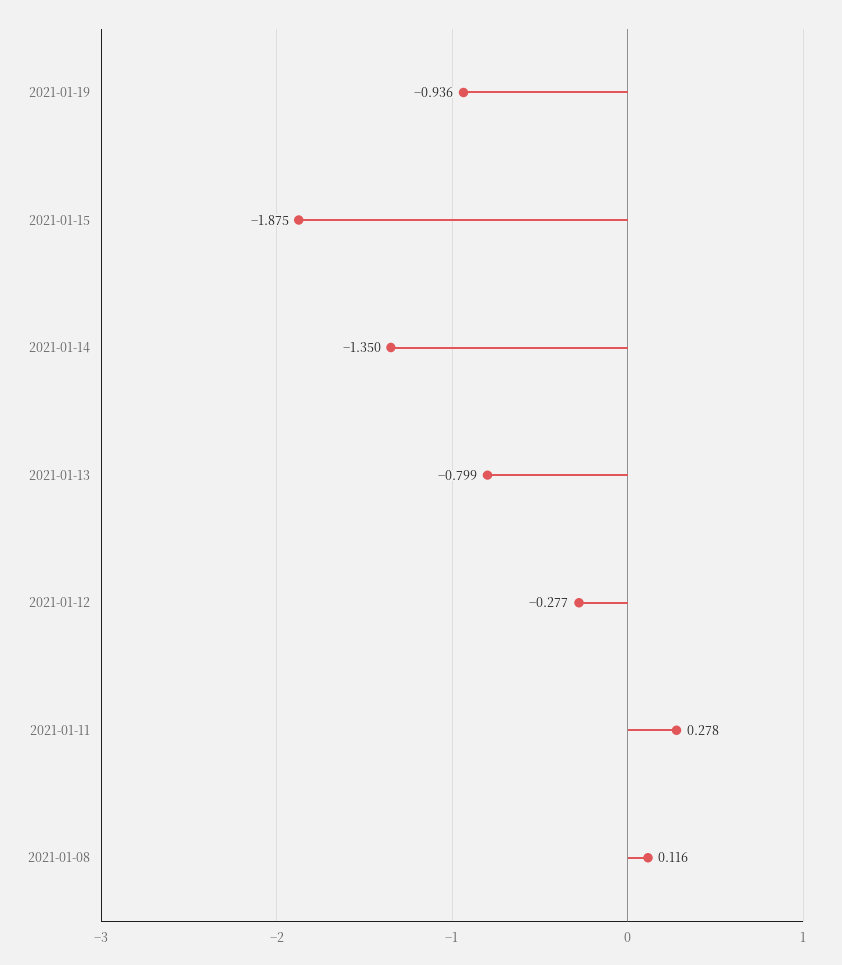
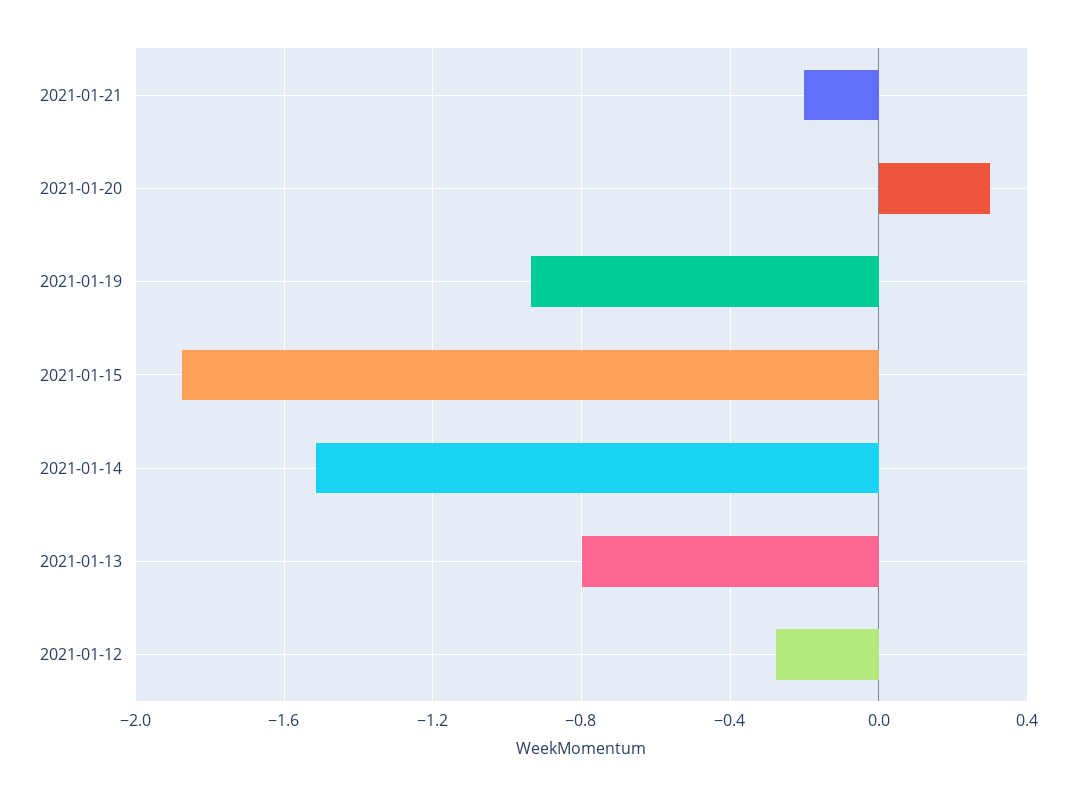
2021-01-14: -1.35 -> -1.5
2021-01-11: 0.278 -> none
2021-01-08: 0.116 -> none
2021-01-21: none -> -0.2
2021-01-20: none -> 0.3

